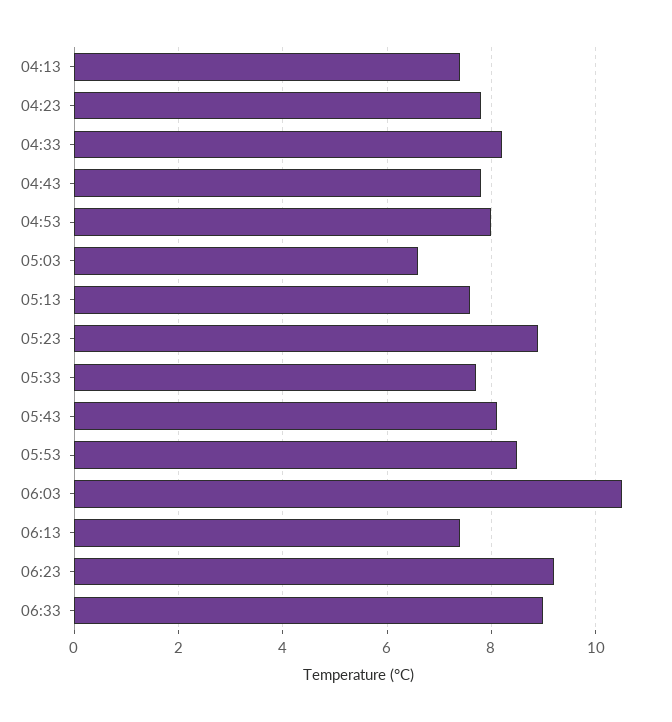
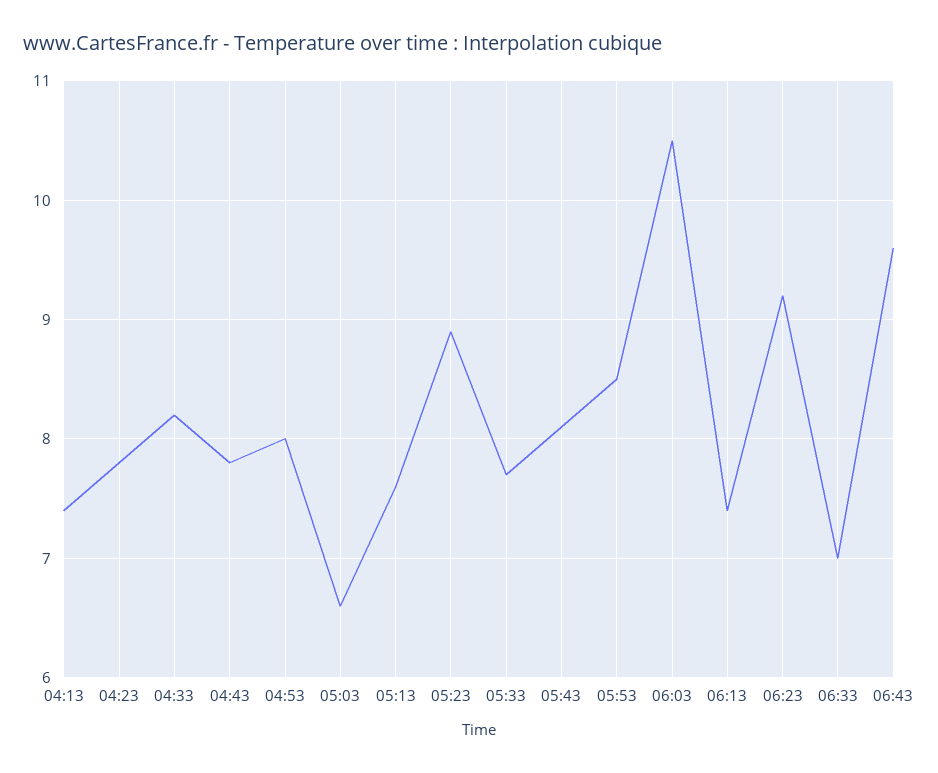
06:33: 9 -> 7
06:43: none -> 9.6

